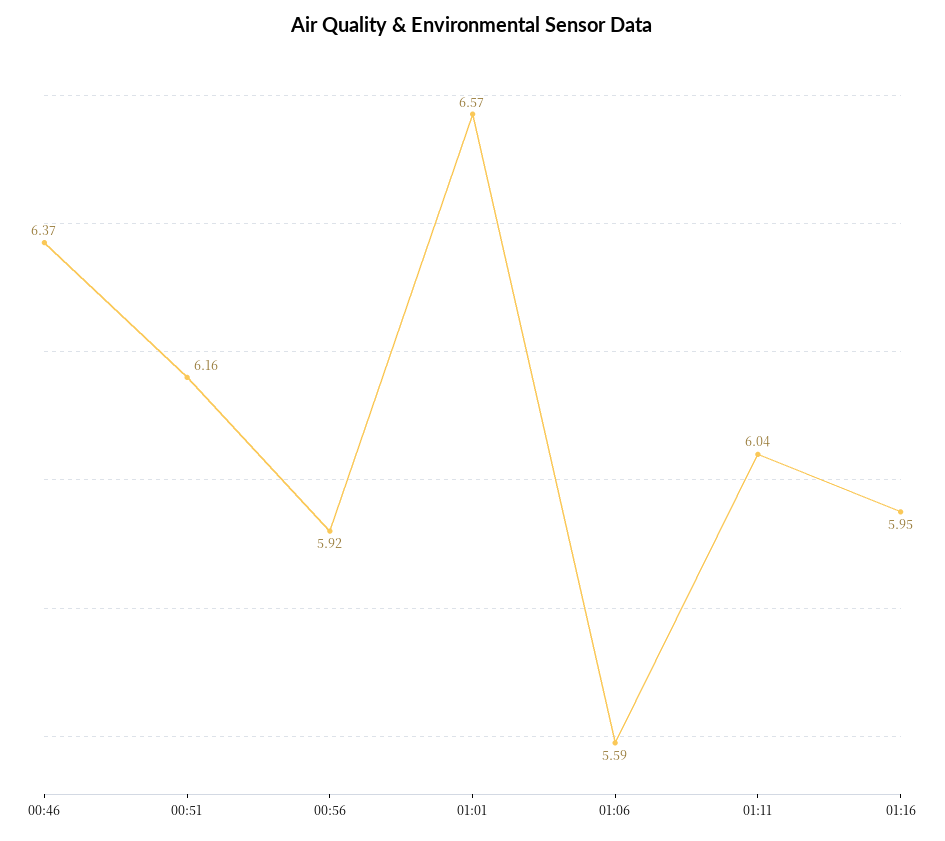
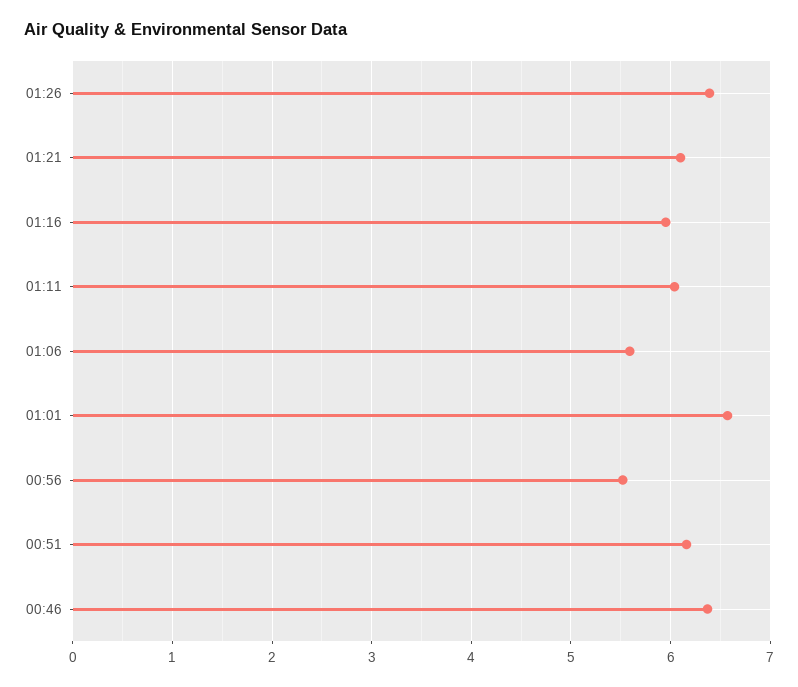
00:56: 5.92 -> 5.5
01:26: none -> 6.4
01:21: none -> 6.1

